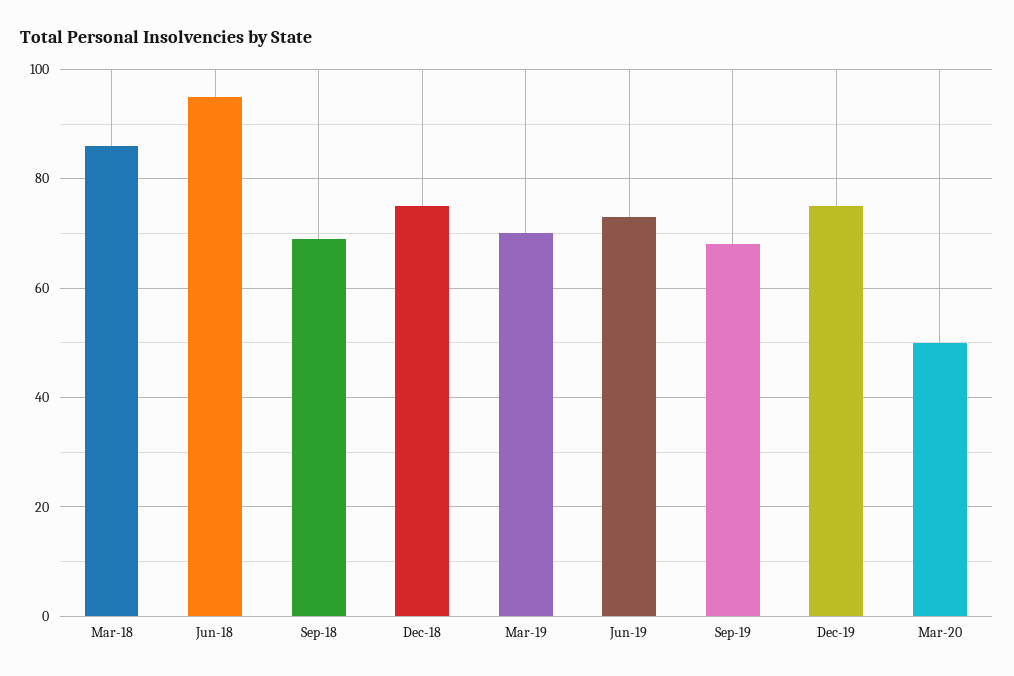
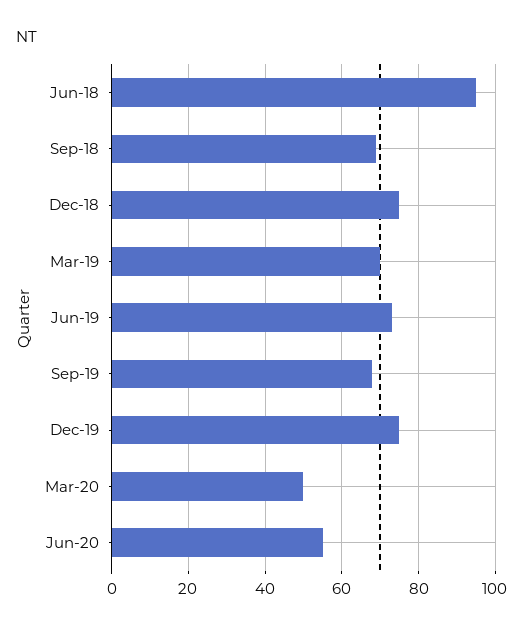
Mar-18: 85 -> none
Jun-20: none -> 55

